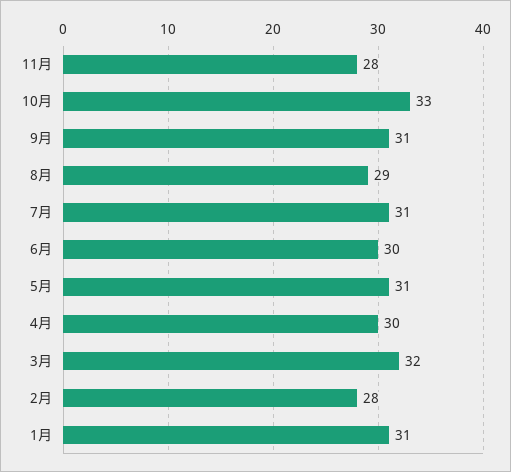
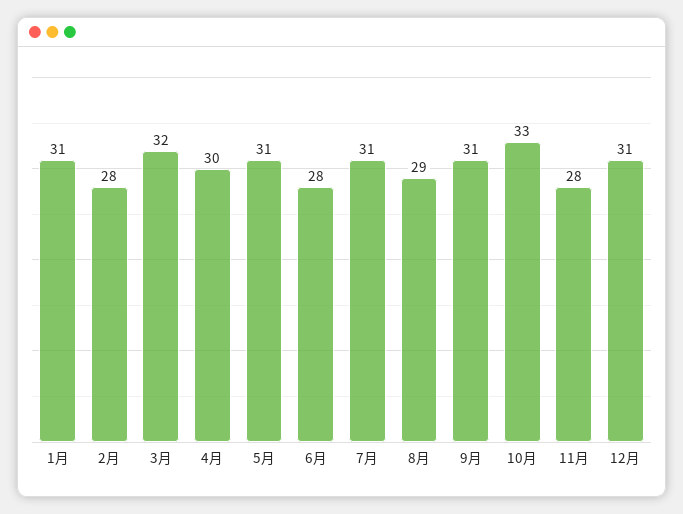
6月: 30 -> 28
12月: none -> 31

